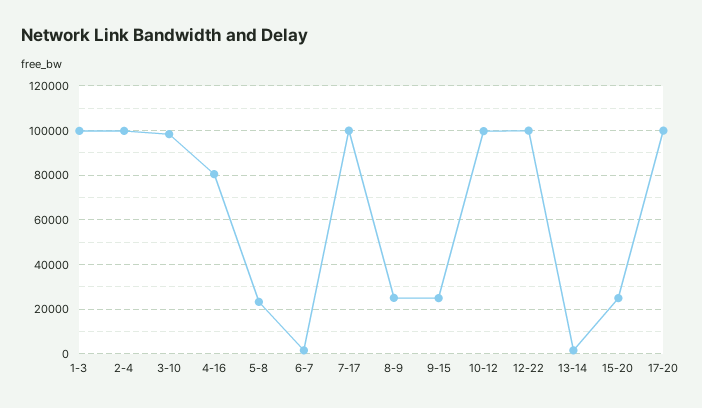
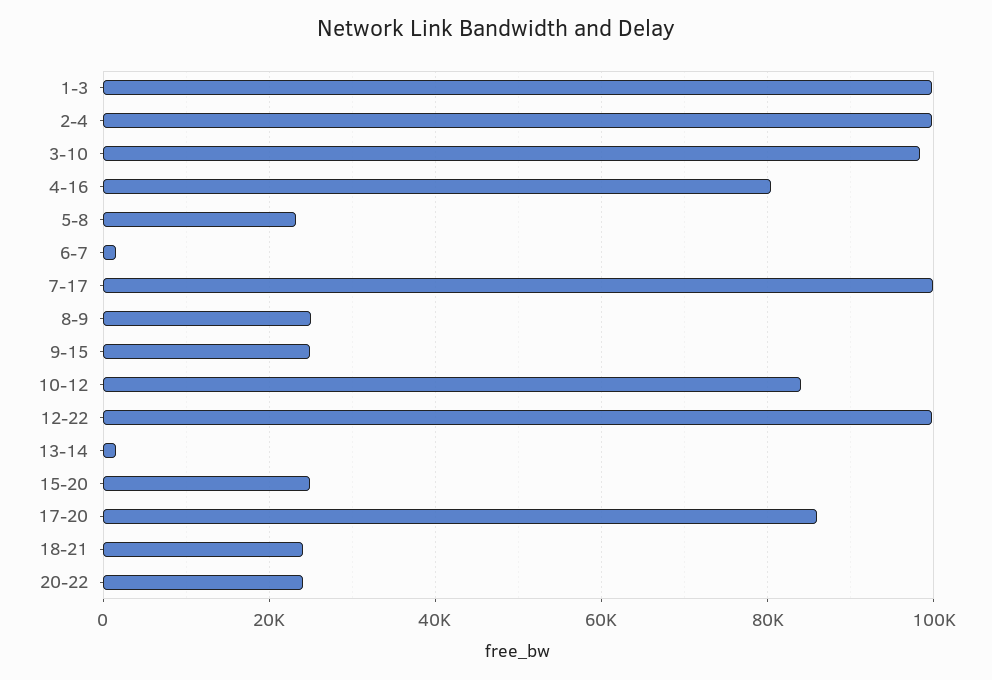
10-12: 100000 -> 84000
17-20: 100000 -> 86000
18-21: none -> 24000
20-22: none -> 24000

